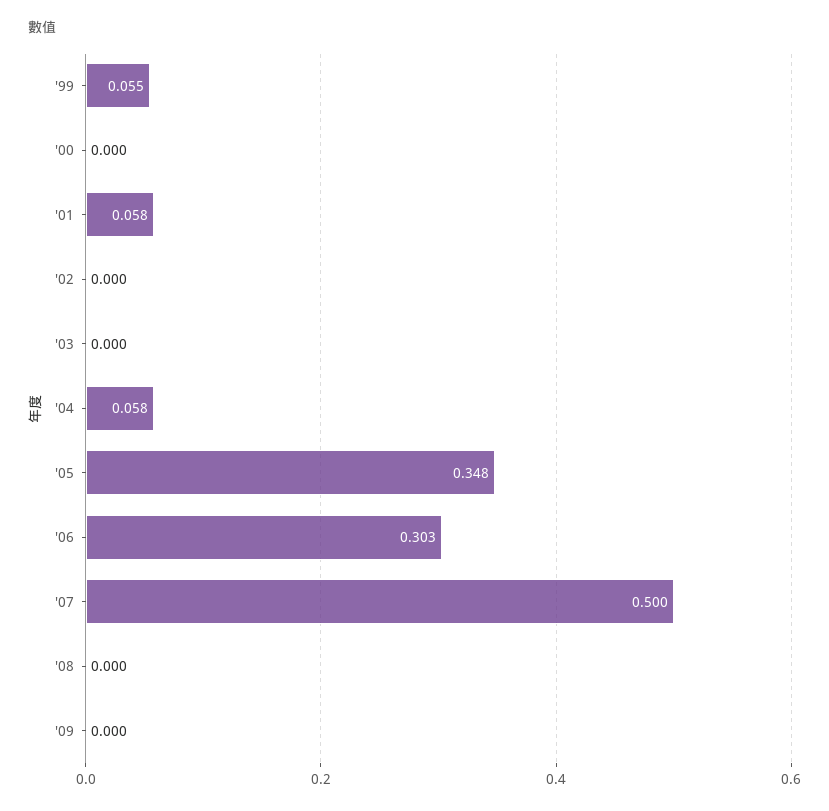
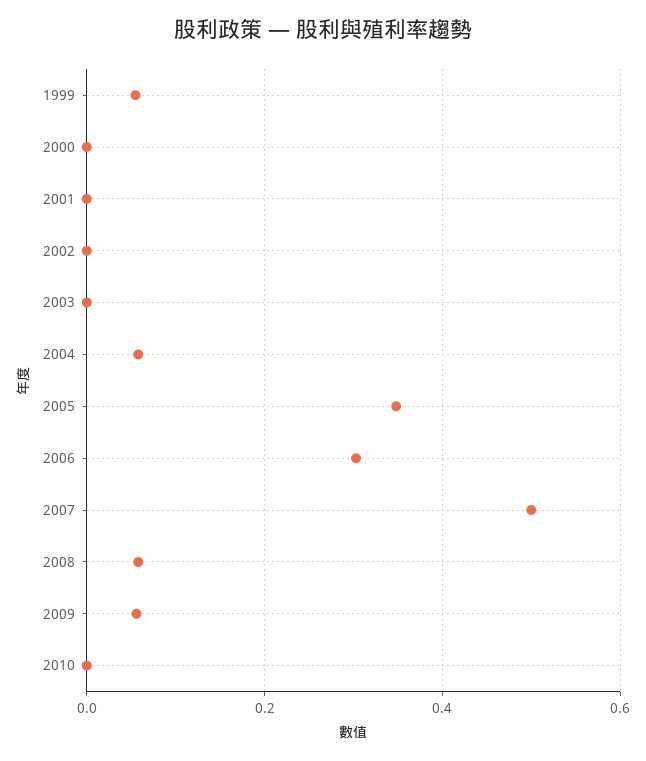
'01: 0.058 -> 0
'08: 0 -> 0.06
'09: 0 -> 0.06
2010: none -> 0

